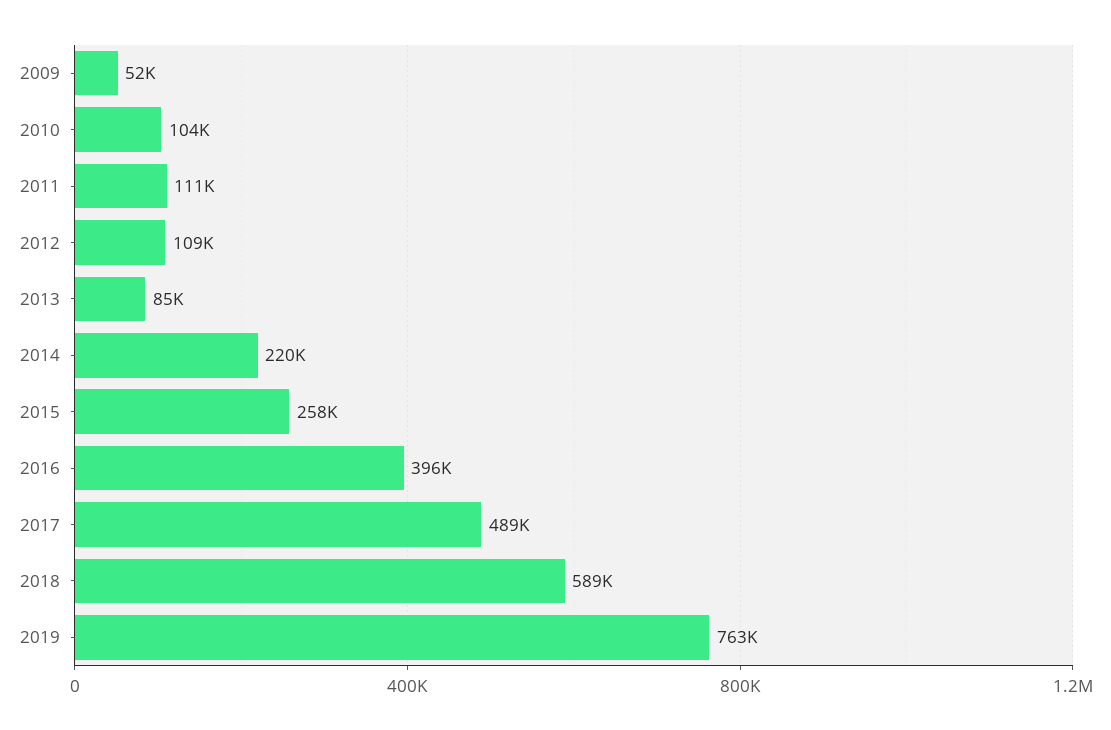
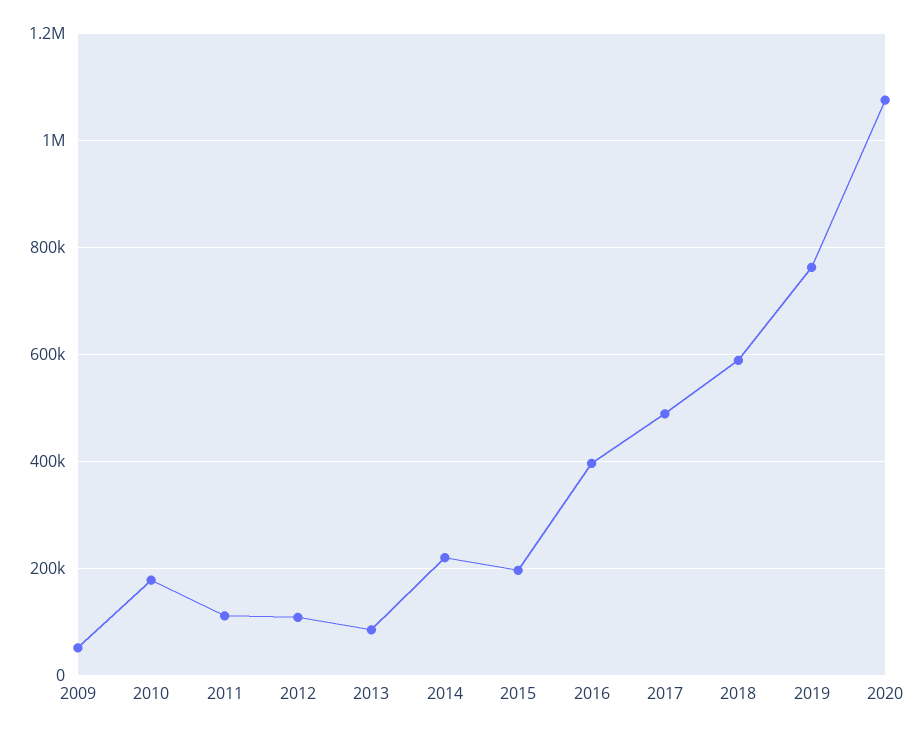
2010: 104000 -> 180000
2015: 258000 -> 200000
2020: none -> 1080000

